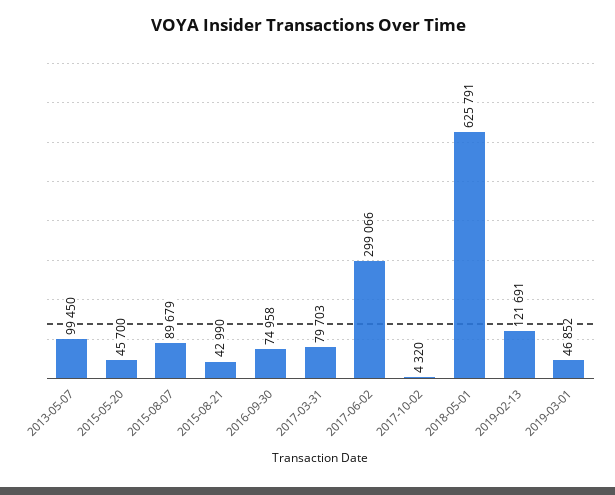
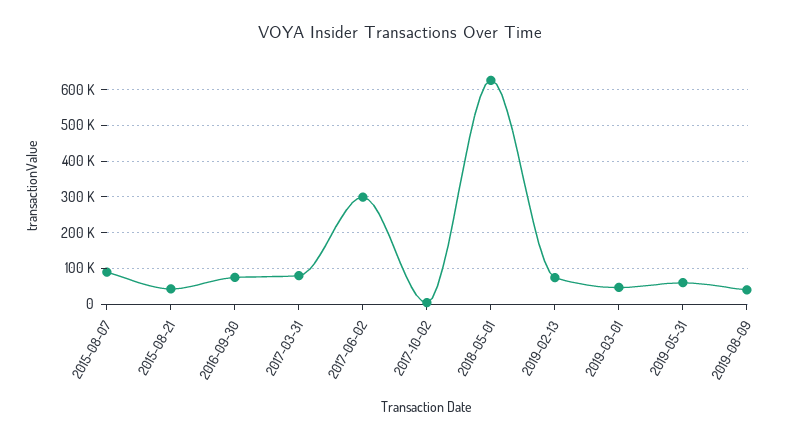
2013-05-07: 99450 -> none
2015-05-20: 45700 -> none
2019-02-13: 121691 -> 80000
2019-05-31: none -> 60000
2019-08-09: none -> 40000

